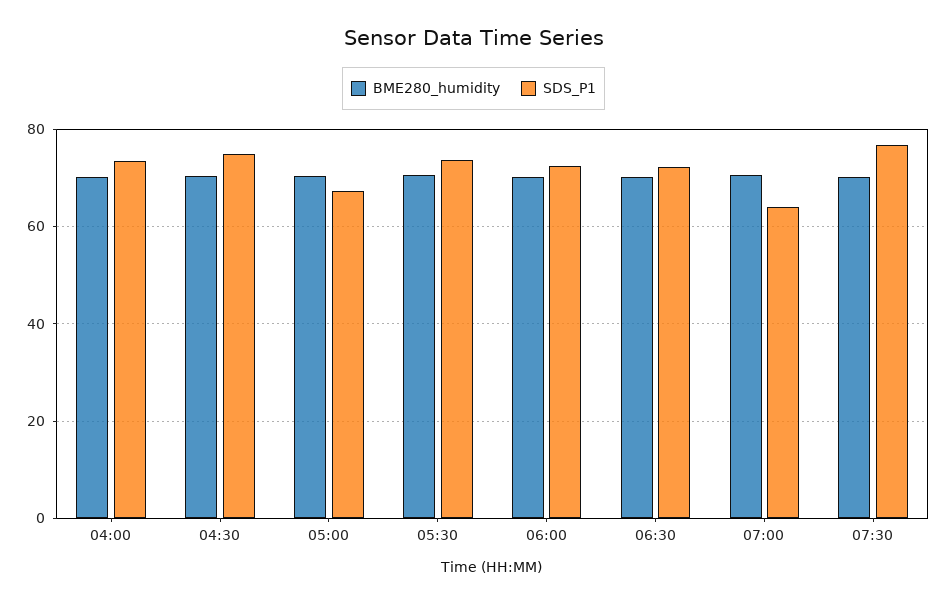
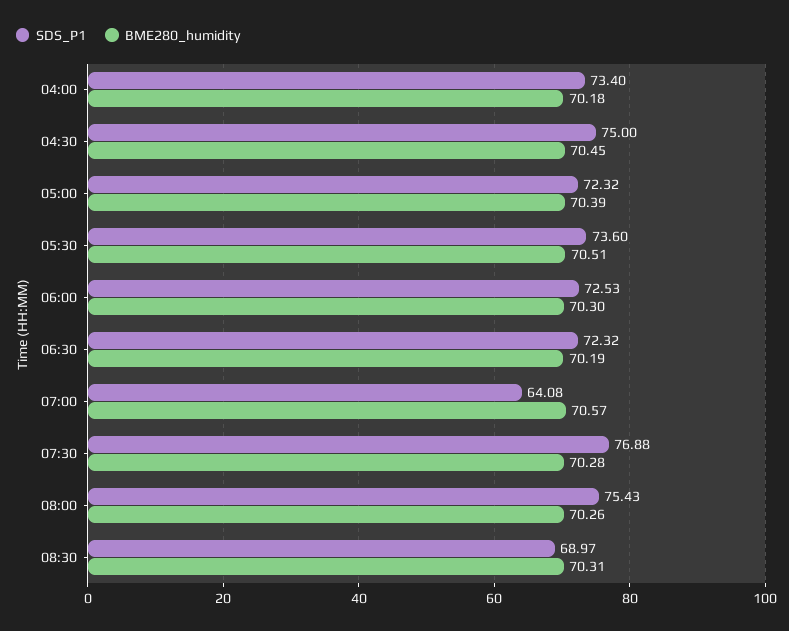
SDS_P1, 05:00: 68 -> 72.32
SDS_P1, 08:00: none -> 75.43
BME280_humidity, 08:00: none -> 70.26
SDS_P1, 08:30: none -> 68.97
BME280_humidity, 08:30: none -> 70.31

